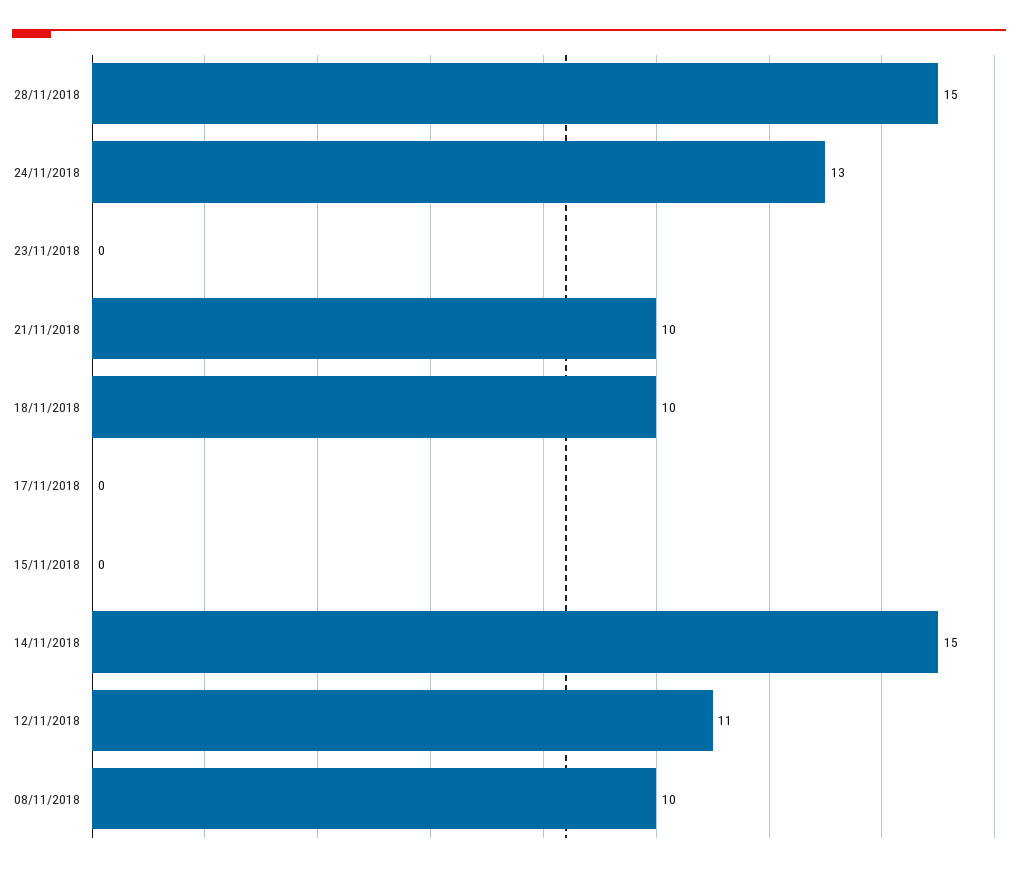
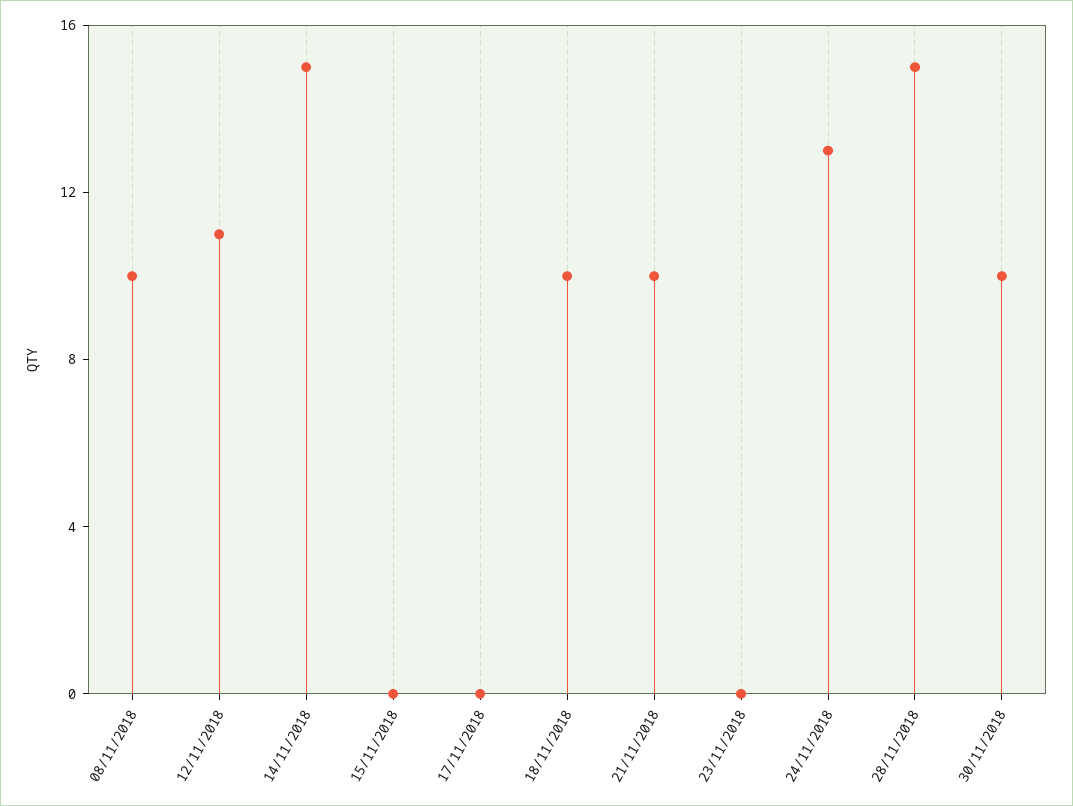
30/11/2018: none -> 10

